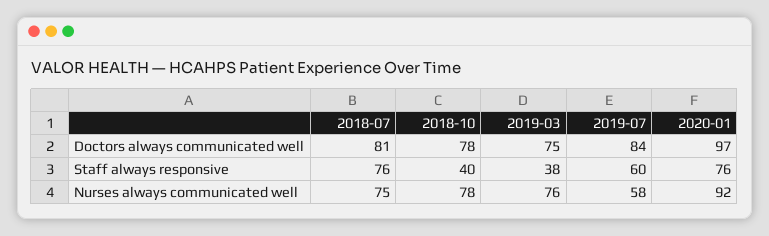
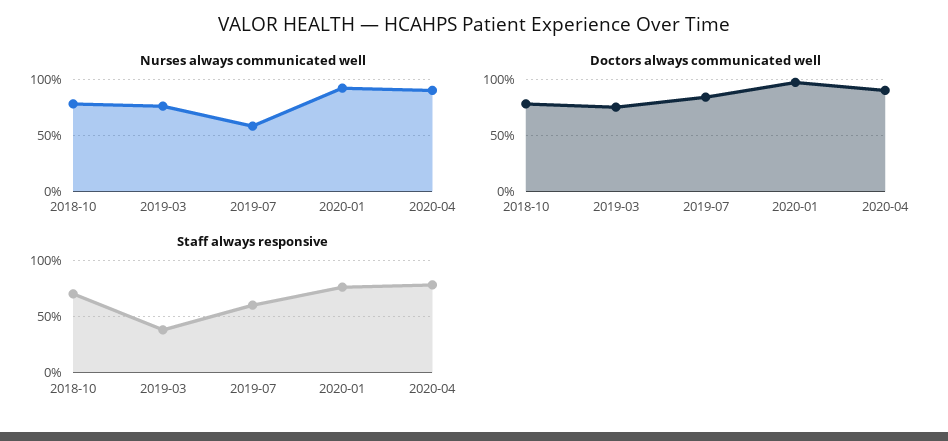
Doctors always communicated well, 2018-07: 81 -> none
Staff always responsive, 2018-07: 76 -> none
Staff always responsive, 2018-10: 40 -> 70
Nurses always communicated well, 2018-07: 75 -> none
Nurses always communicated well, 2020-04: none -> 90
Doctors always communicated well, 2020-04: none -> 90
Staff always responsive, 2020-04: none -> 80

